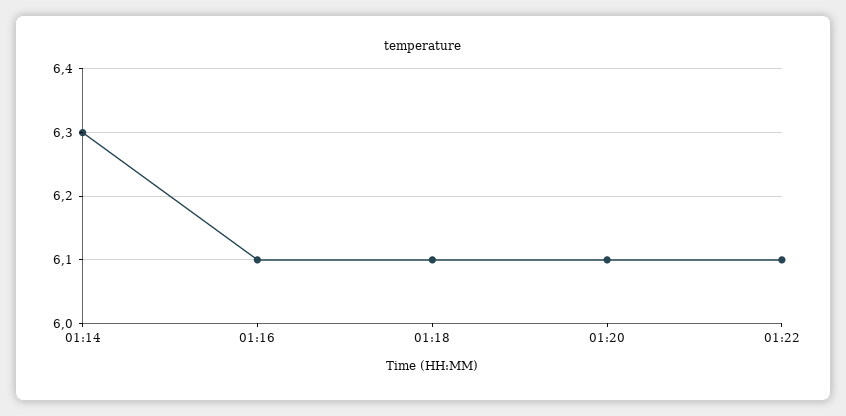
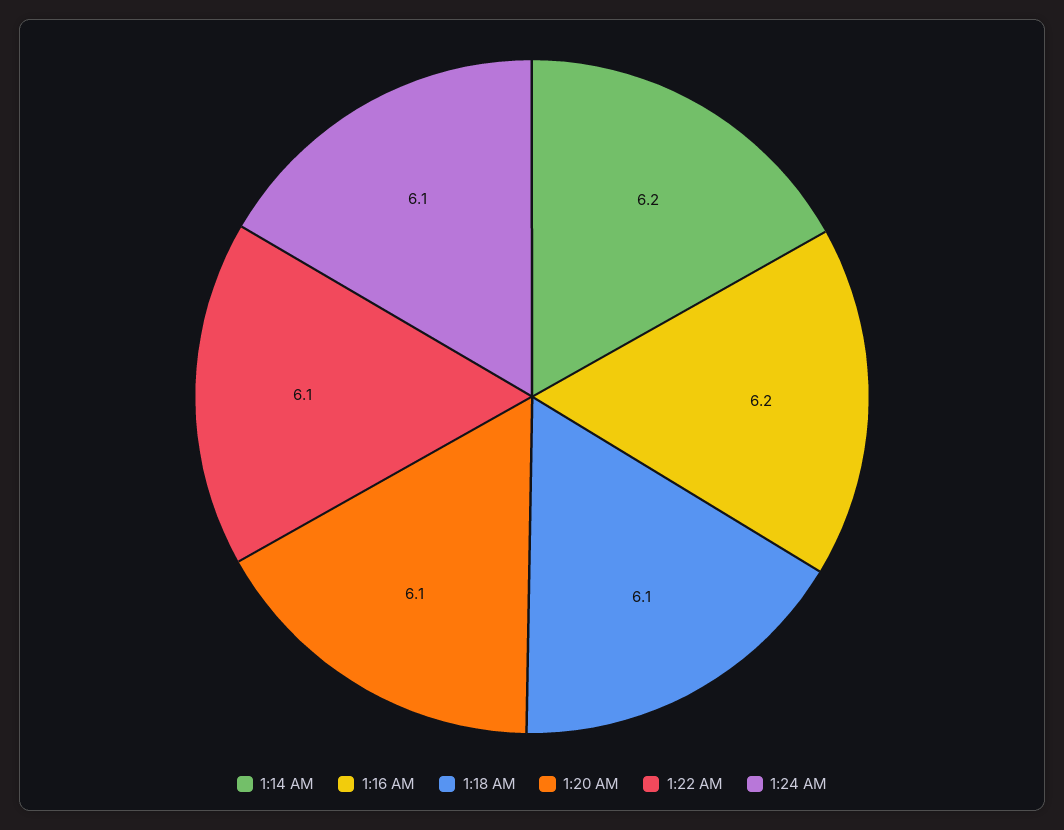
01:14: 6.3 -> 6.2
01:16: 6.1 -> 6.2
1:24 AM: none -> 6.1

